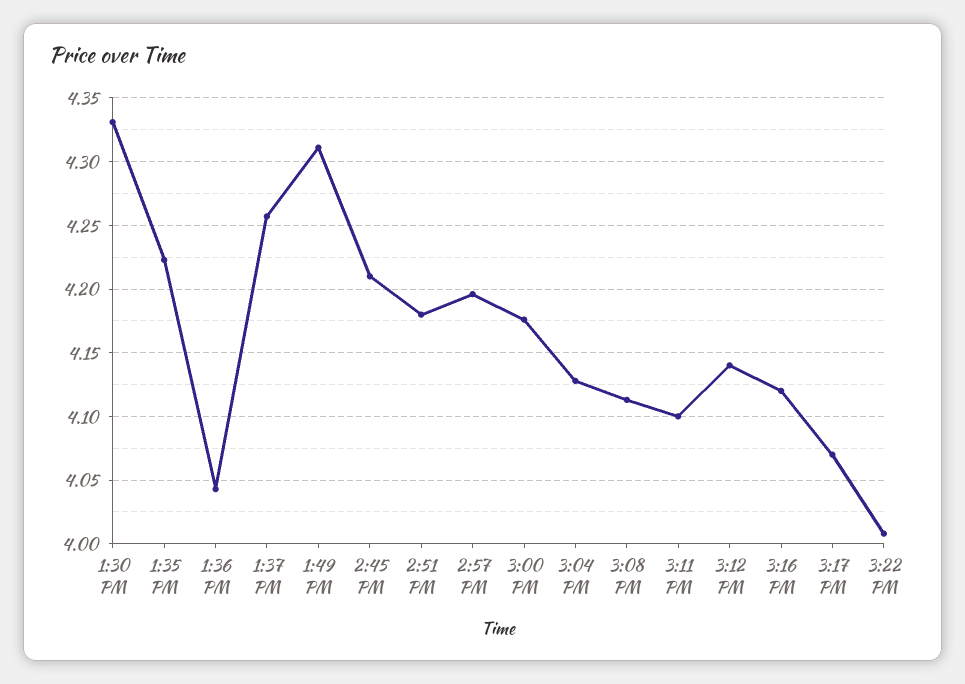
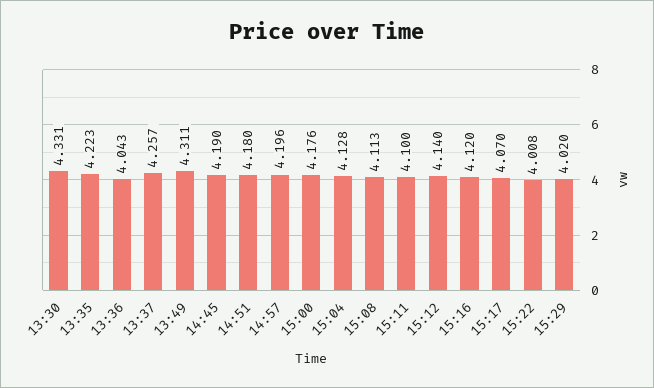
2:45 PM: 4.21 -> 4.19
15:29: none -> 4.02

